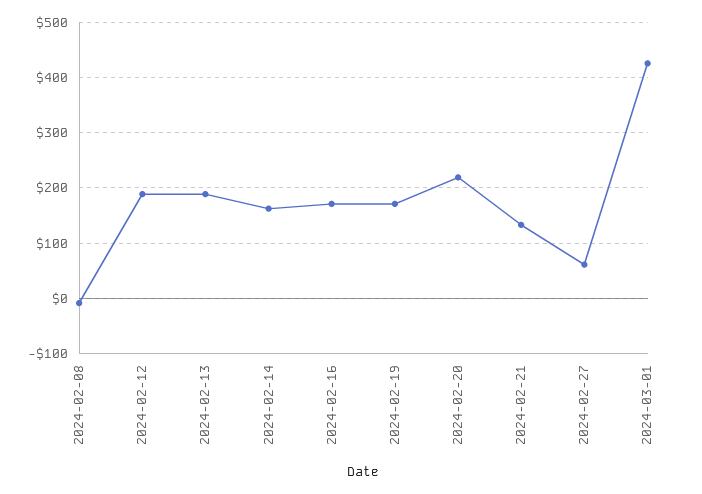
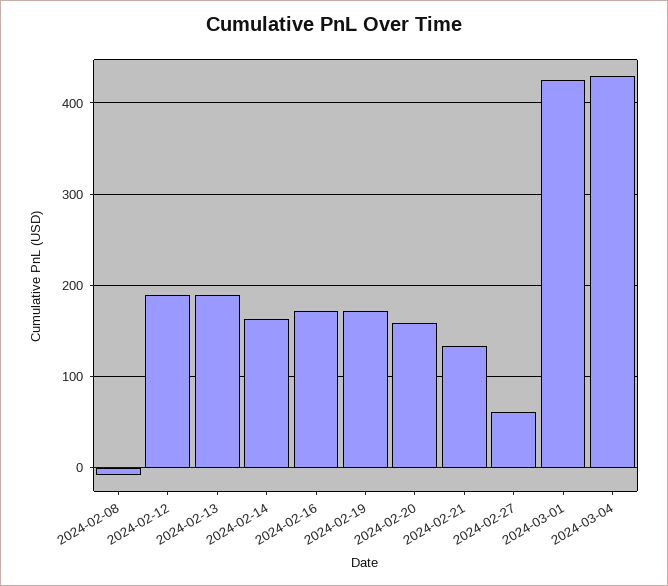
2024-02-20: 220 -> 160
2024-03-04: none -> 430

